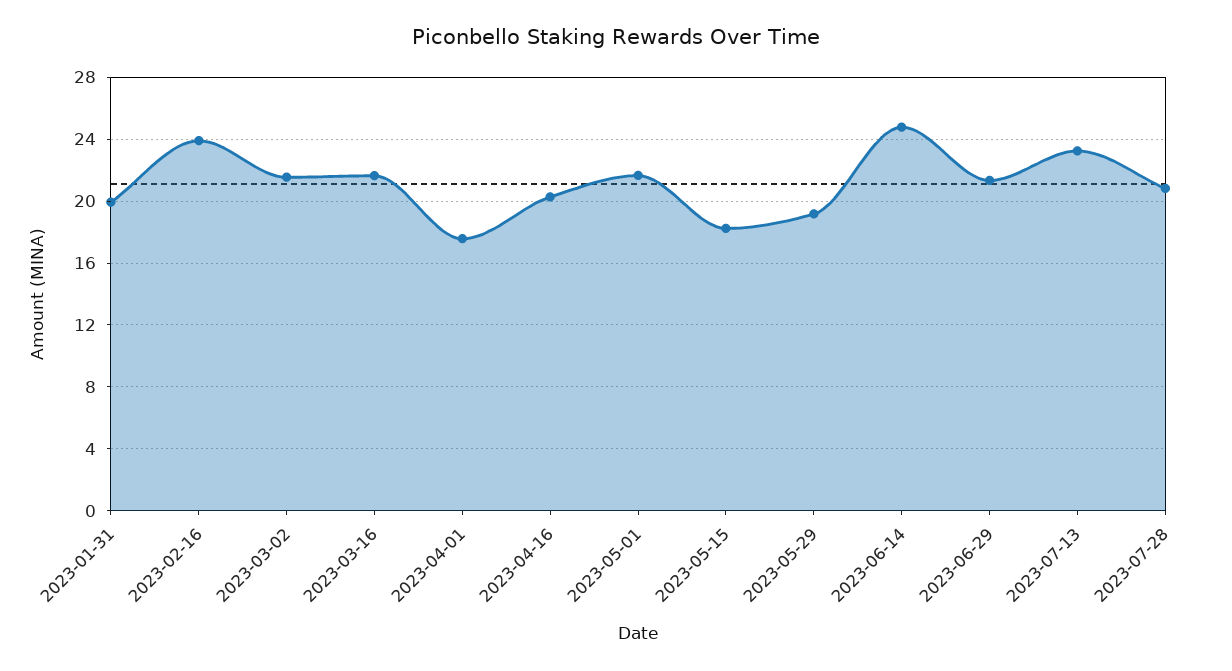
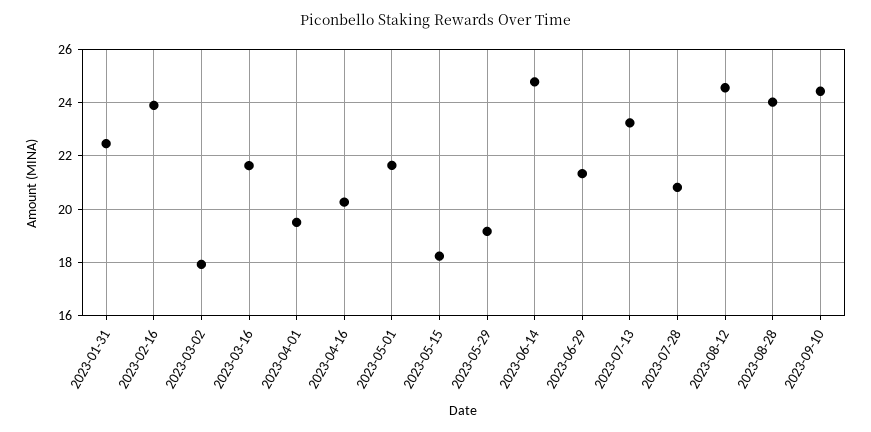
2023-01-31: 20 -> 22.5
2023-03-02: 21.5 -> 18
2023-04-01: 17.5 -> 19.5
2023-08-12: none -> 24.5
2023-08-28: none -> 24
2023-09-10: none -> 24.5

